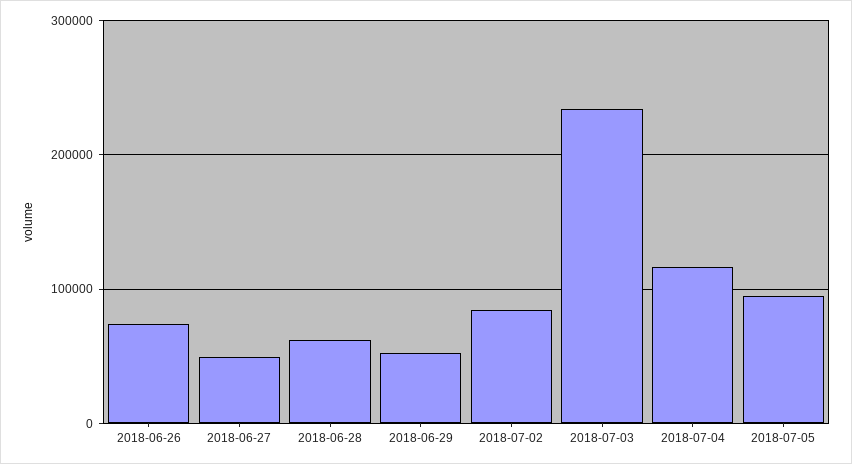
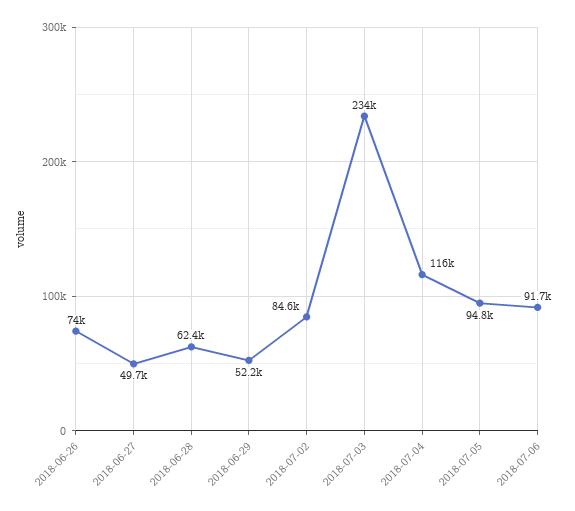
2018-07-06: none -> 91700

